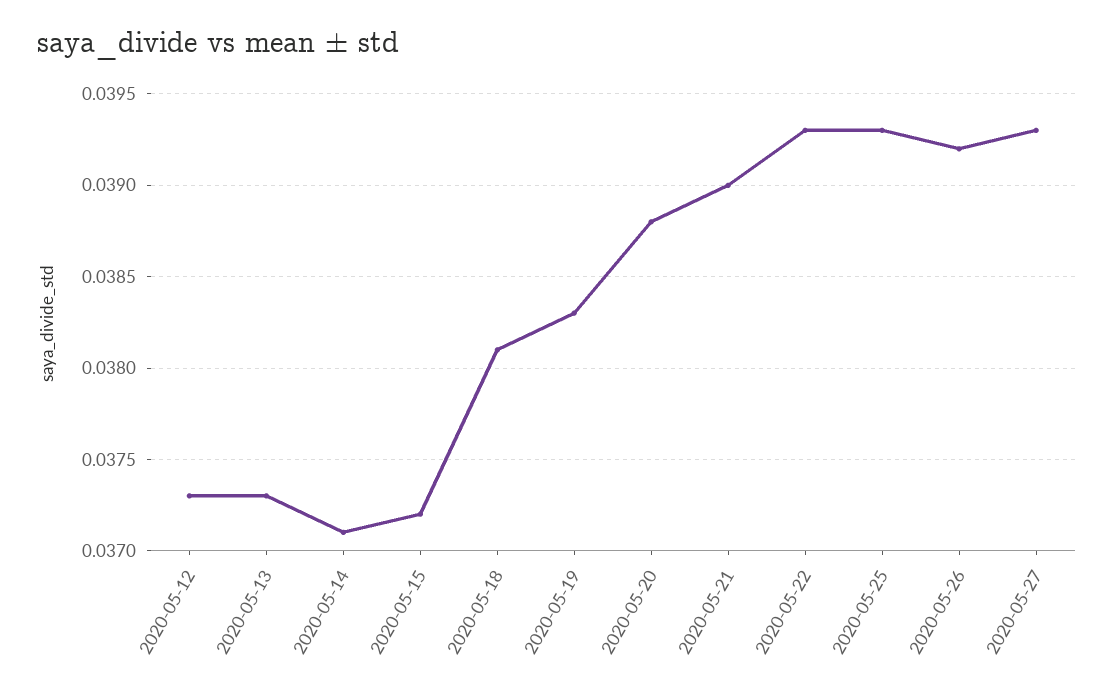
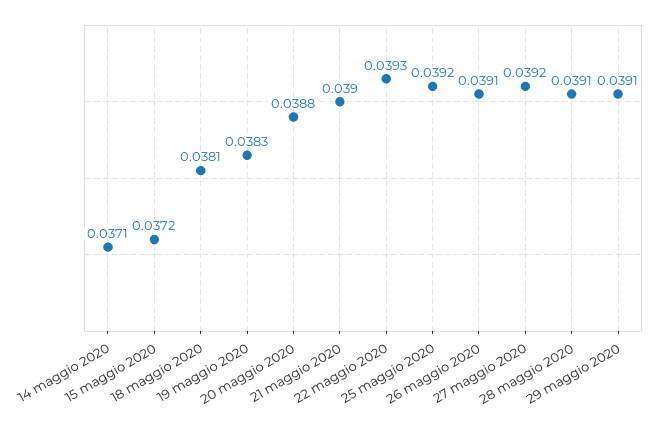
2020-05-12: 0.0373 -> none
2020-05-13: 0.0373 -> none
2020-05-25: 0.0393 -> 0.0392
2020-05-26: 0.0392 -> 0.0391
2020-05-27: 0.0393 -> 0.0392
28 maggio 2020: none -> 0.0391
29 maggio 2020: none -> 0.0391

